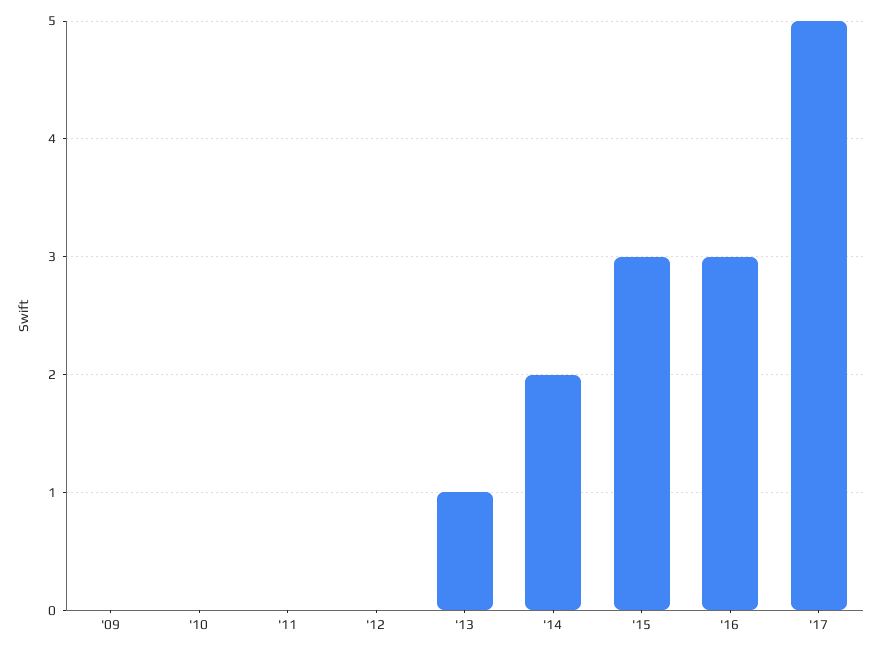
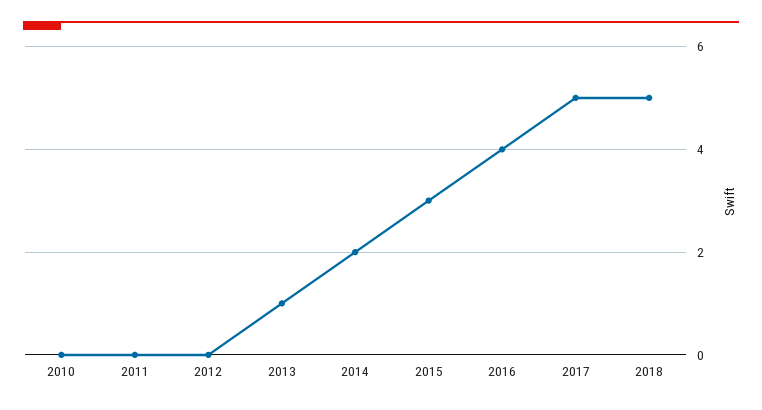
'09: 0 -> none
'16: 3 -> 4
2018: none -> 5

